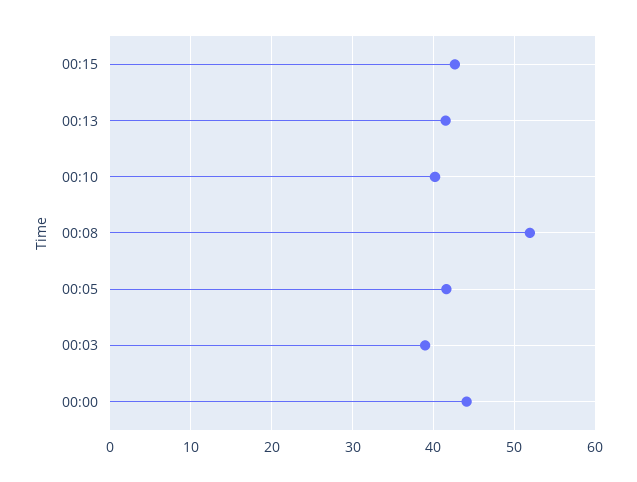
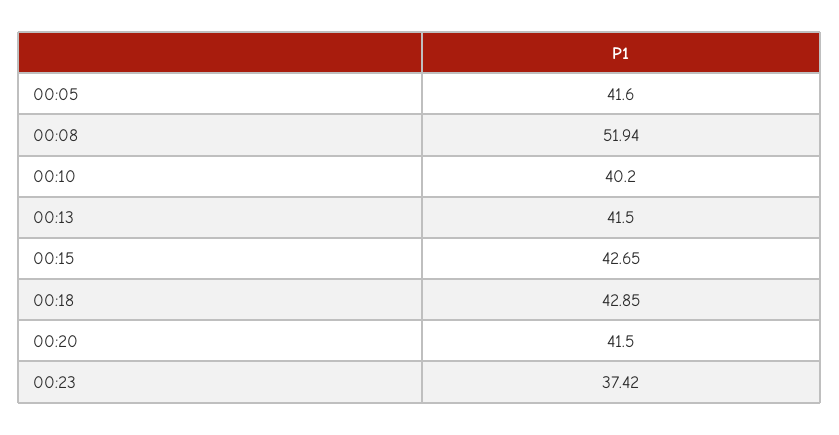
00:03: 39 -> none
00:00: 44 -> none
00:18: none -> 42.85
00:20: none -> 41.5
00:23: none -> 37.42

